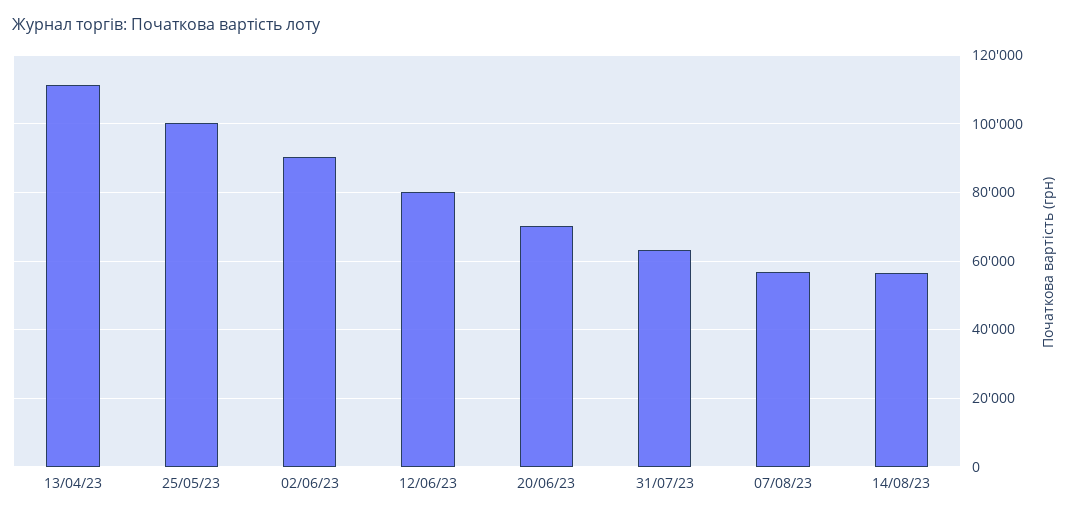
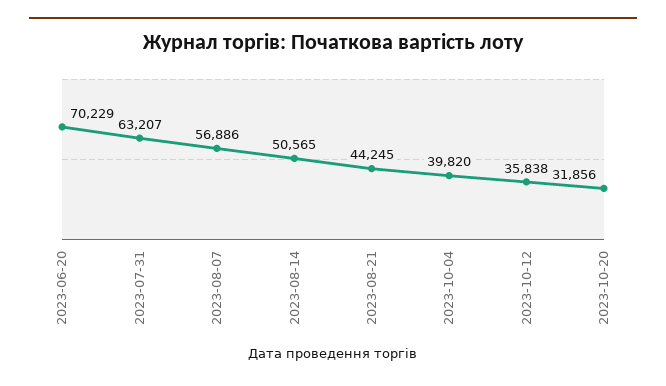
13/04/23: 112000 -> none
25/05/23: 100000 -> none
02/06/23: 90000 -> none
12/06/23: 80000 -> none
14/08/23: 56000 -> 50565
2023-08-21: none -> 44245
2023-10-04: none -> 39820
2023-10-12: none -> 35838
2023-10-20: none -> 31856

